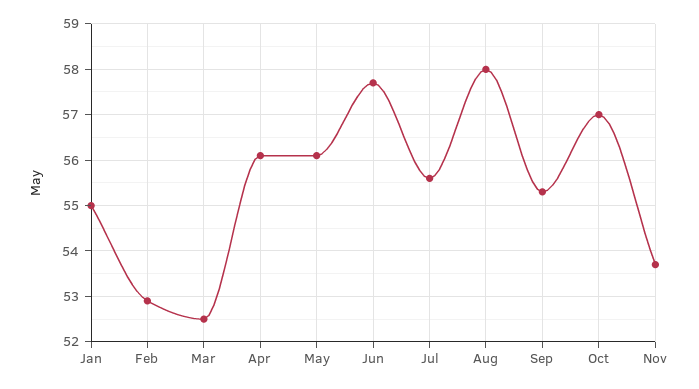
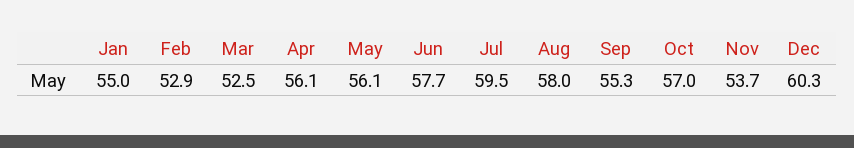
Jul: 55.5 -> 59.5
Dec: none -> 60.3

